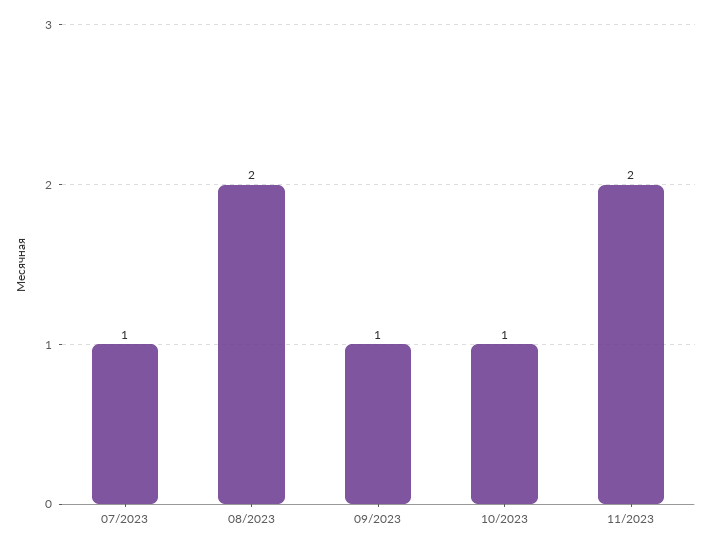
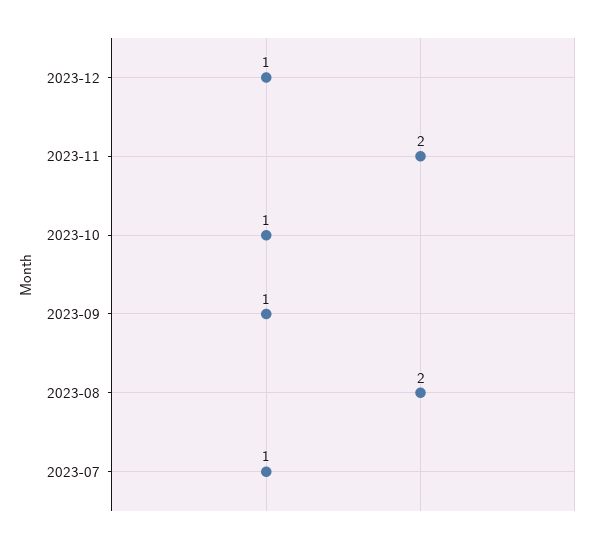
2023-12: none -> 1

